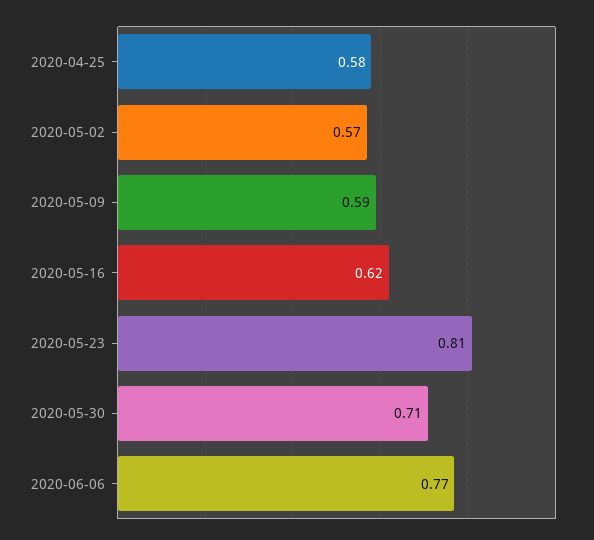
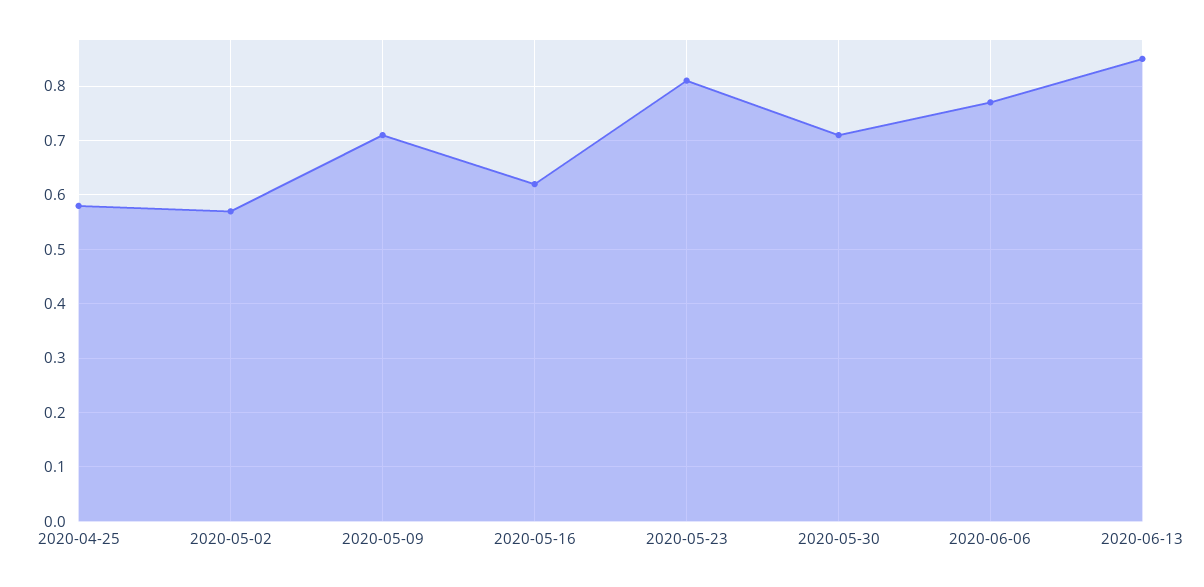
2020-05-09: 0.59 -> 0.7
2020-06-13: none -> 0.85

